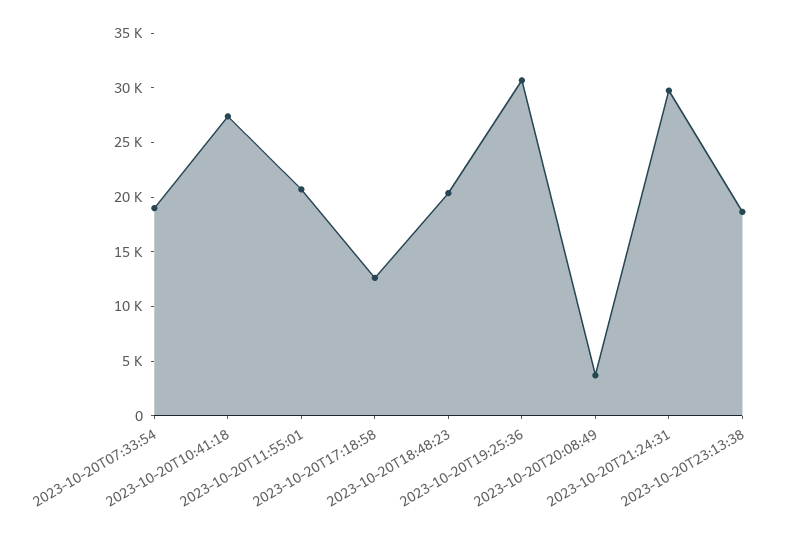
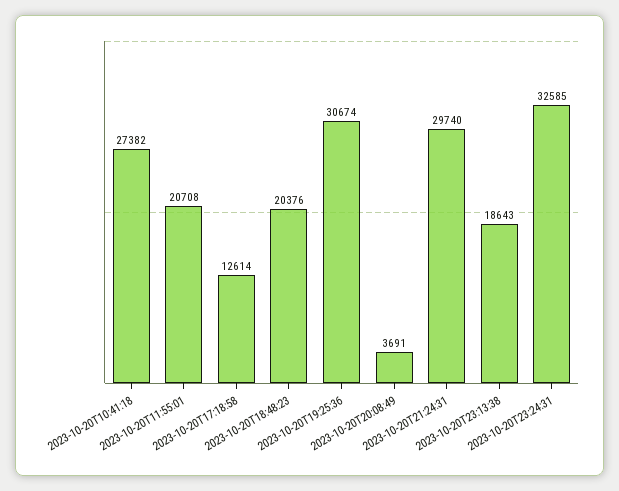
2023-10-20T07:33:54: 19000 -> none
2023-10-20T23:24:31: none -> 32585

